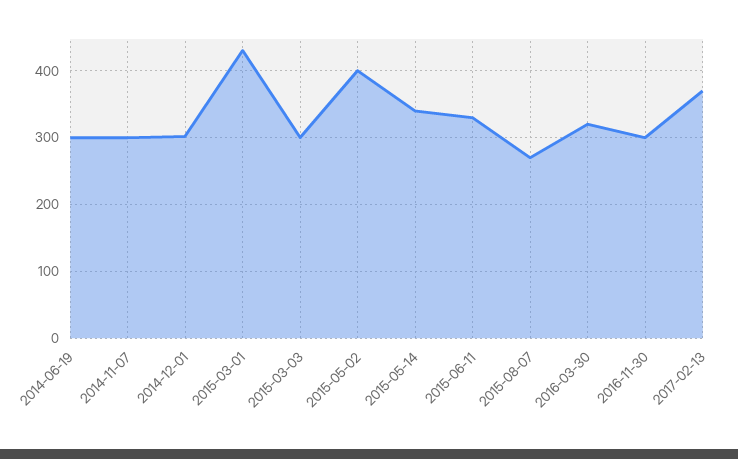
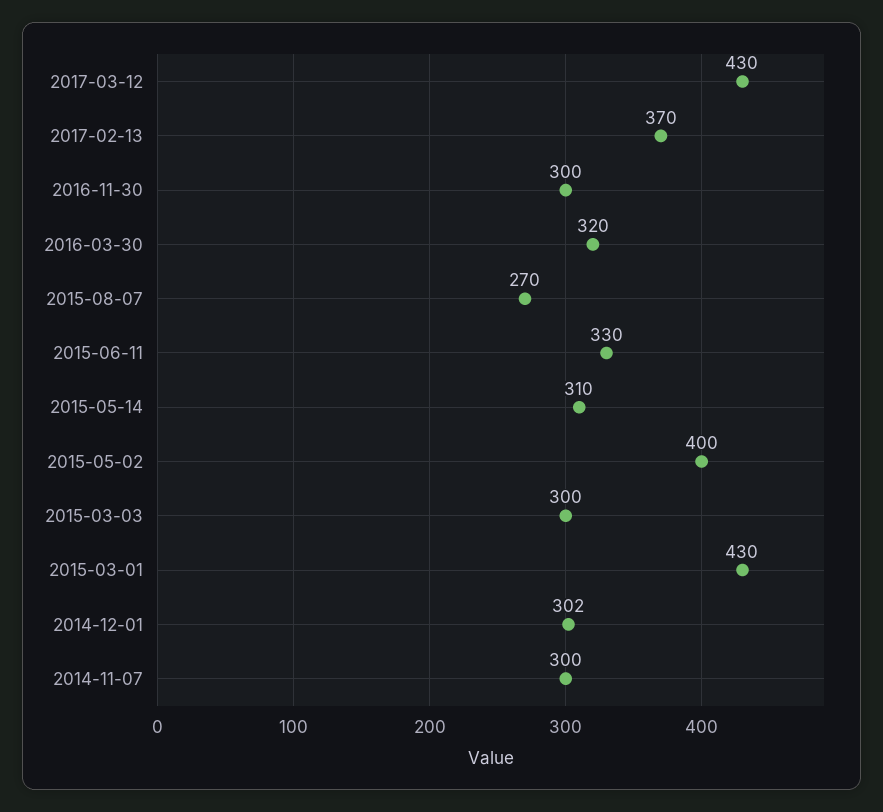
2014-06-19: 300 -> none
2015-05-14: 340 -> 310
2017-03-12: none -> 430

